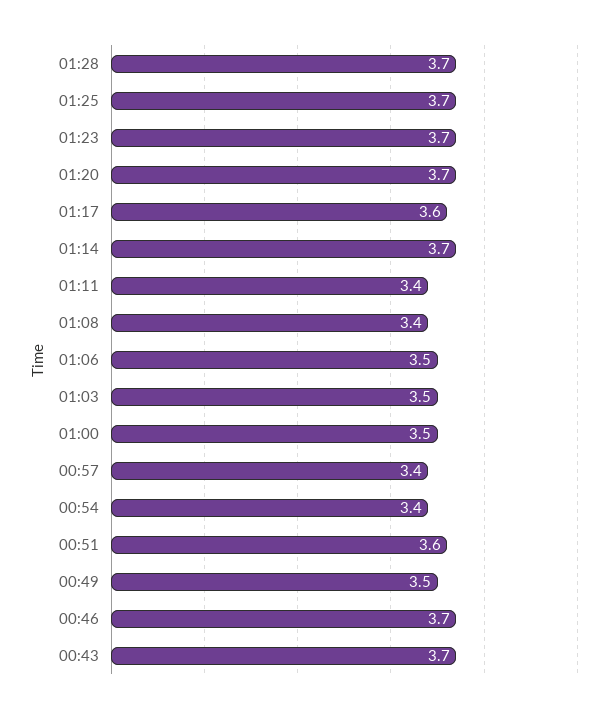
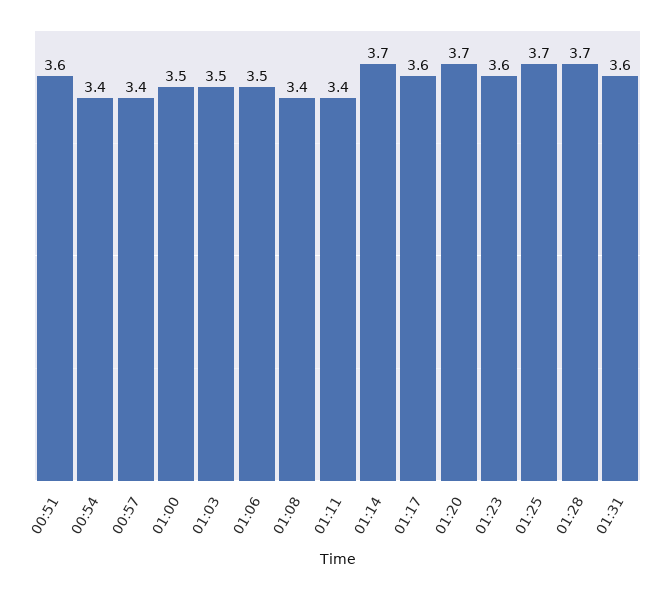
01:23: 3.7 -> 3.6
00:49: 3.5 -> none
00:46: 3.7 -> none
00:43: 3.7 -> none
01:31: none -> 3.6

